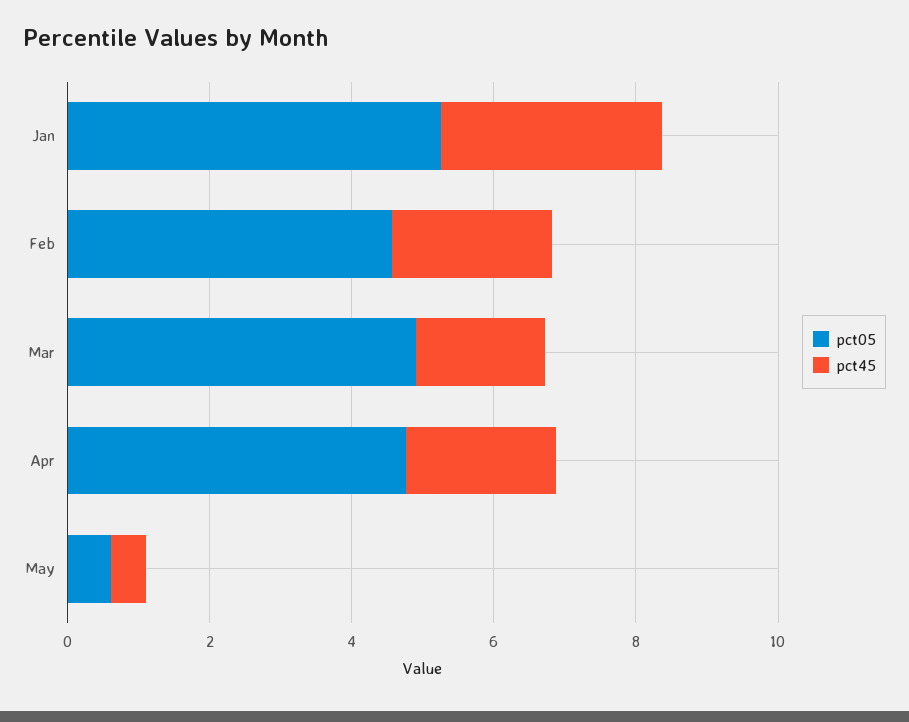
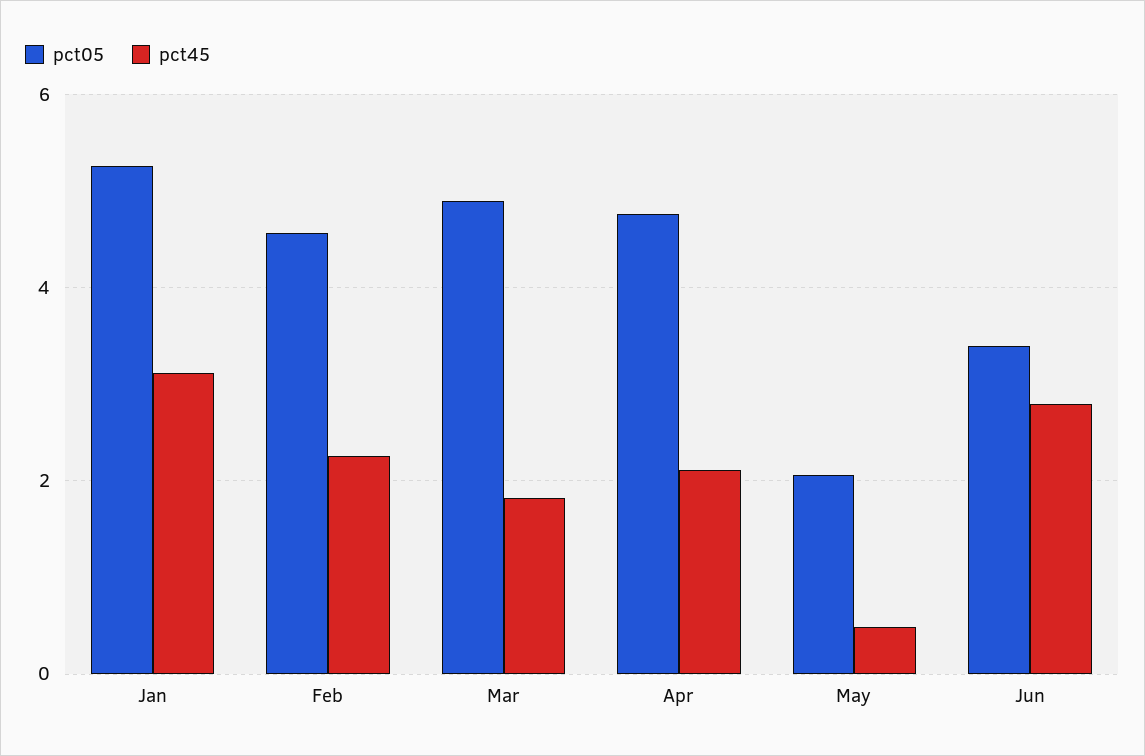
pct05, May: 0.5 -> 2
pct05, Jun: none -> 3.4
pct45, Jun: none -> 2.8

